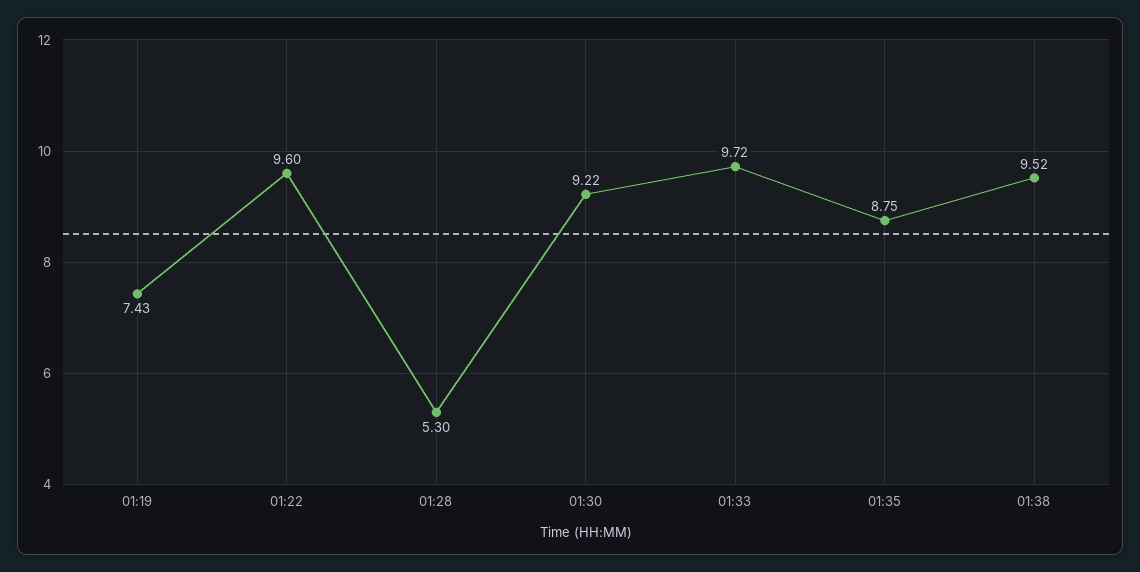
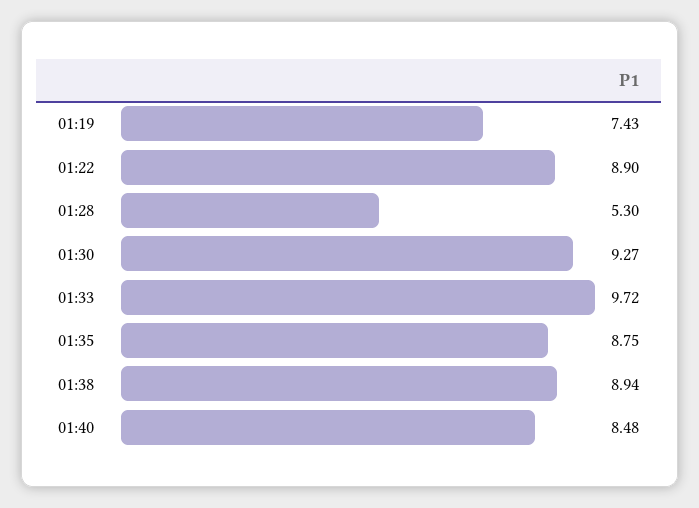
01:22: 9.6 -> 8.9
01:30: 9.22 -> 9.27
01:38: 9.52 -> 8.94
01:40: none -> 8.48

